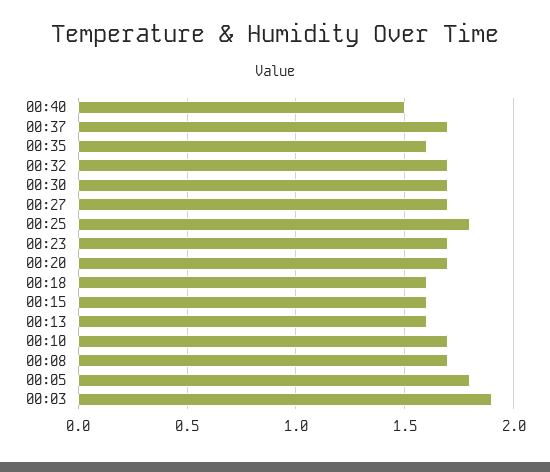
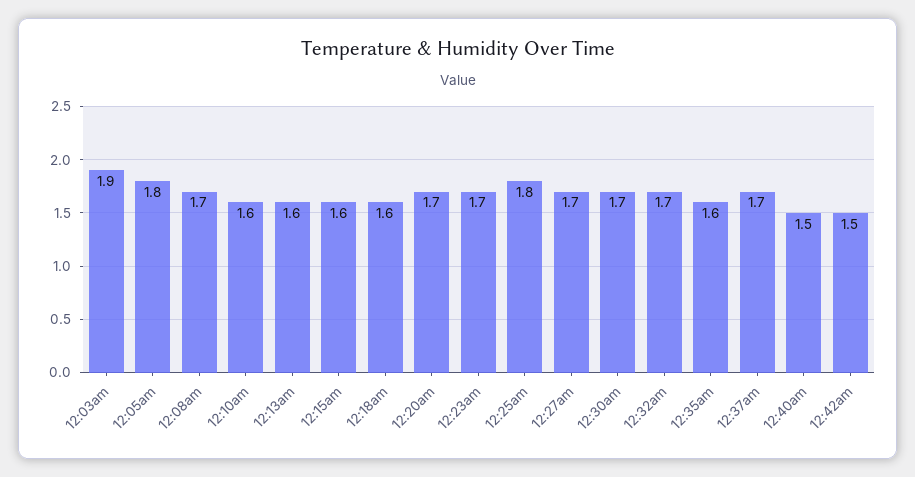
00:10: 1.7 -> 1.6
12:42am: none -> 1.5

